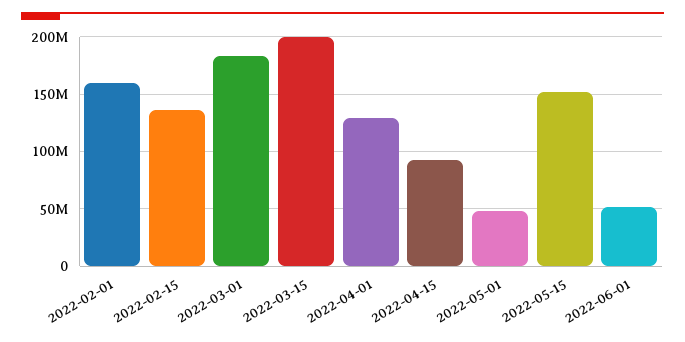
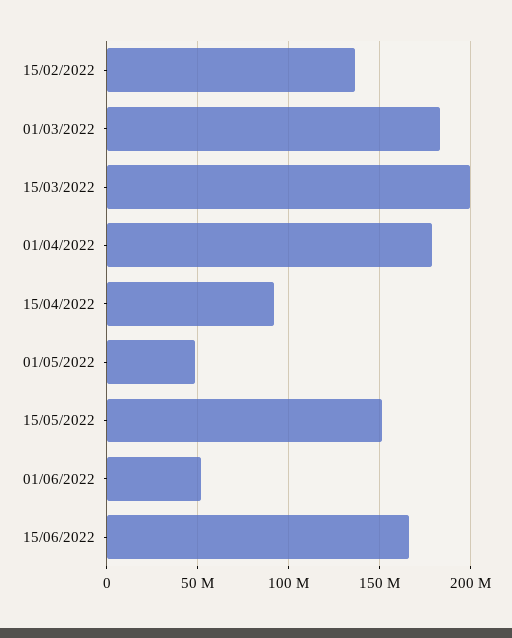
2022-02-01: 160000000 -> none
2022-04-01: 130000000 -> 180000000
15/06/2022: none -> 165000000

